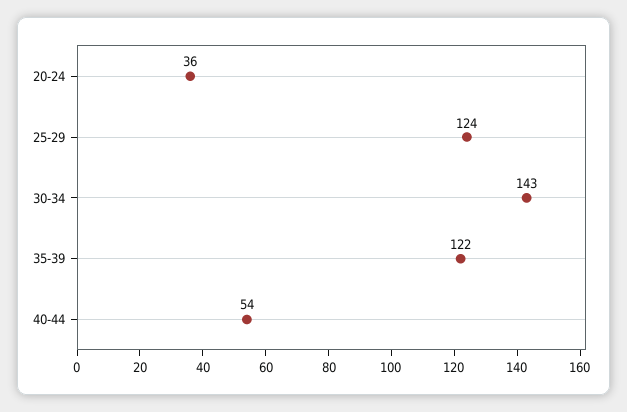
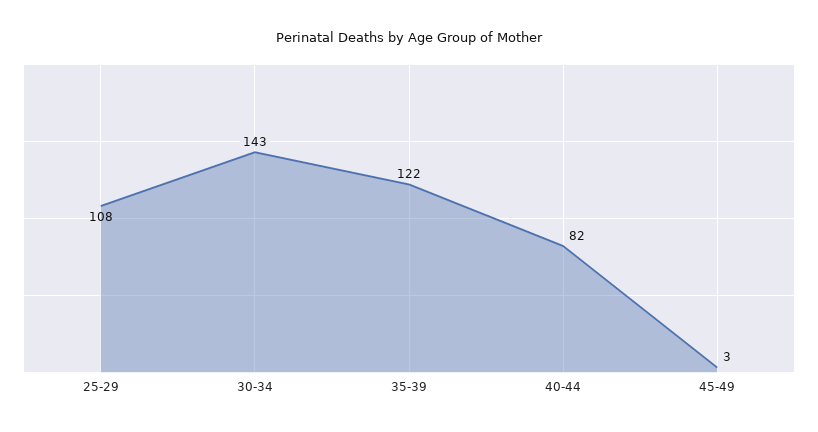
20-24: 36 -> none
25-29: 124 -> 108
40-44: 54 -> 82
45-49: none -> 3

